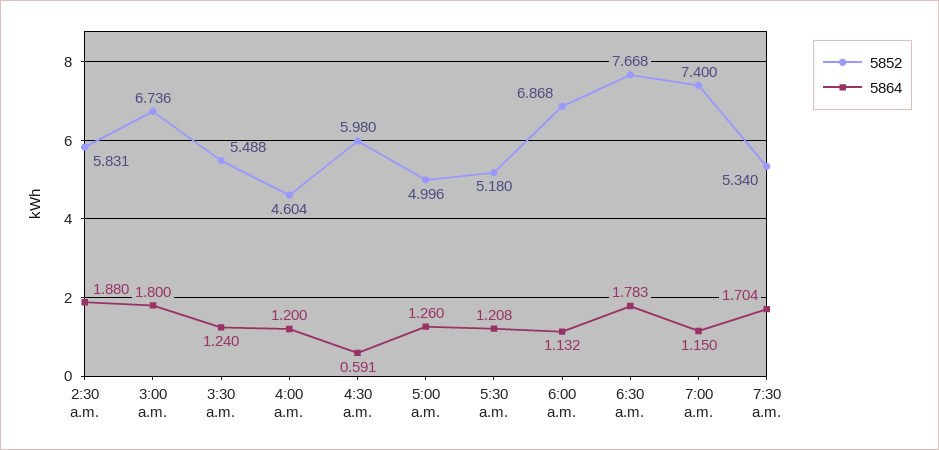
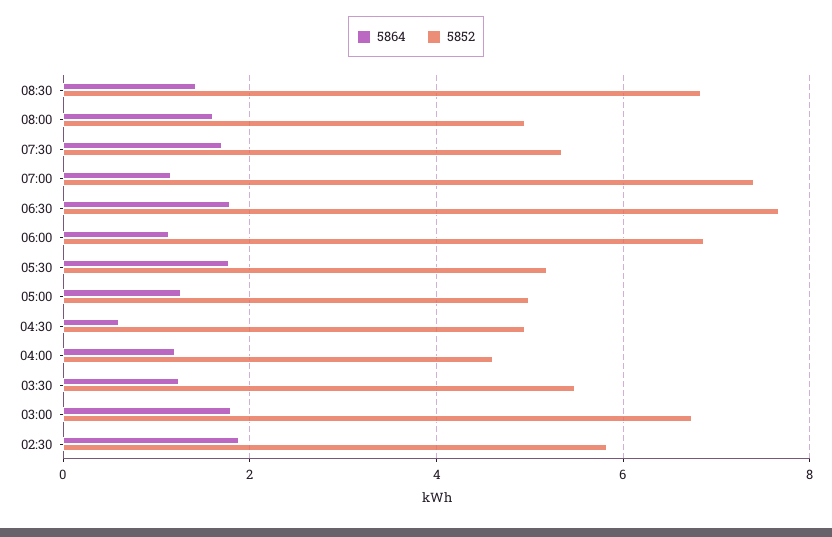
5852, 4:30 a.m.: 5.98 -> 5
5864, 5:30 a.m.: 1.208 -> 1.8
5864, 08:30: none -> 1.4
5852, 08:30: none -> 6.8
5864, 08:00: none -> 1.6
5852, 08:00: none -> 5

